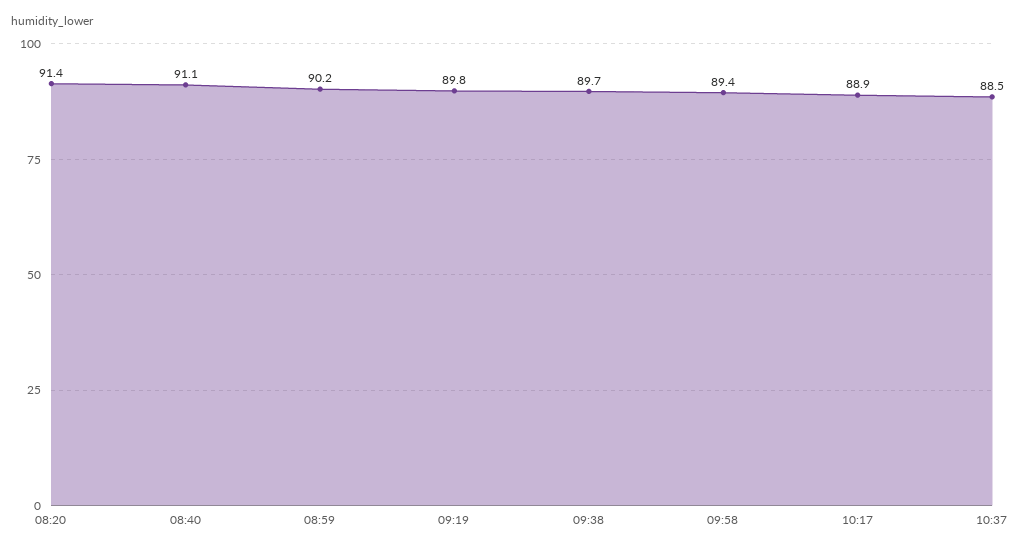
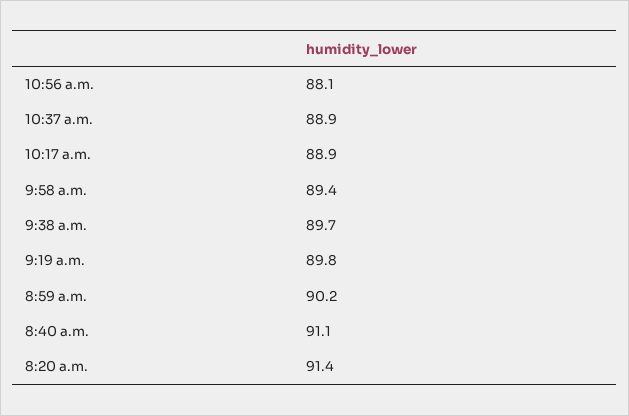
10:37: 88.5 -> 88.9
10:56 a.m.: none -> 88.1

